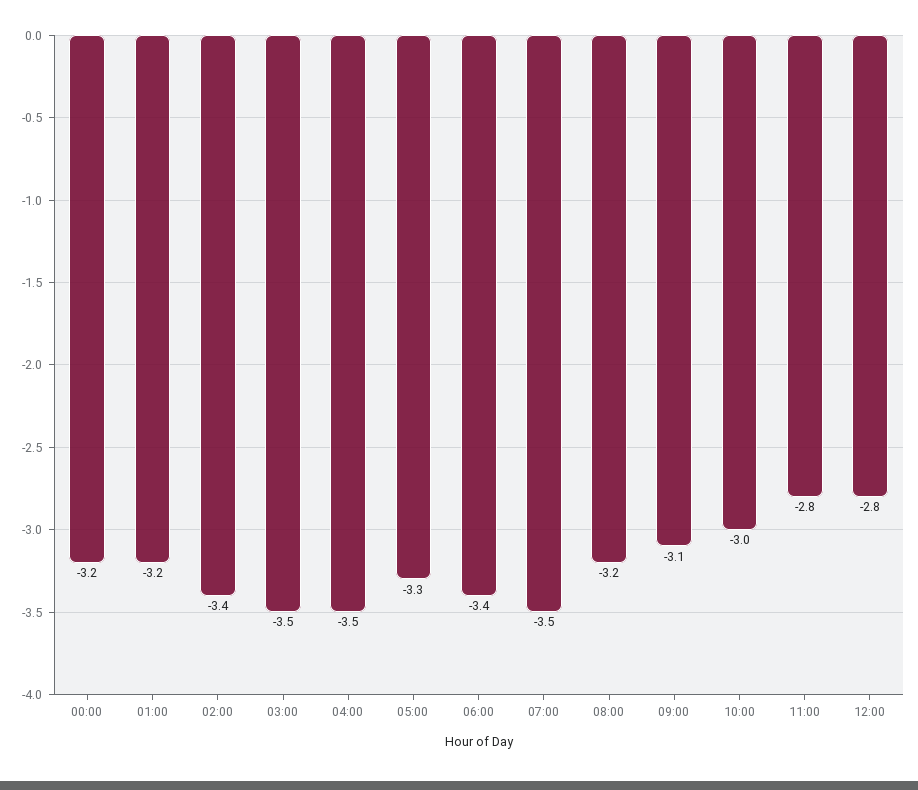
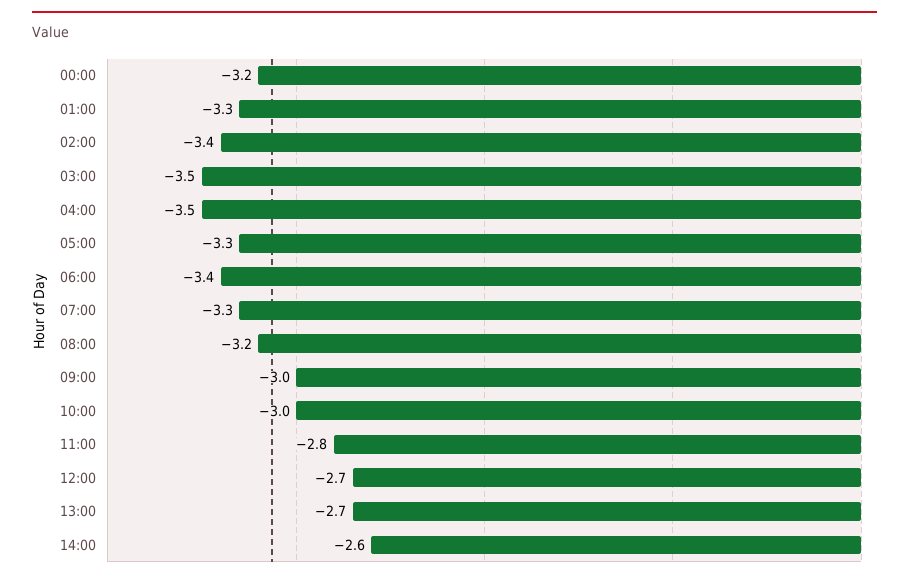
01:00: -3.2 -> -3.3
07:00: -3.5 -> -3.3
09:00: -3.1 -> -3
12:00: -2.8 -> -2.7
13:00: none -> -2.7
14:00: none -> -2.6

